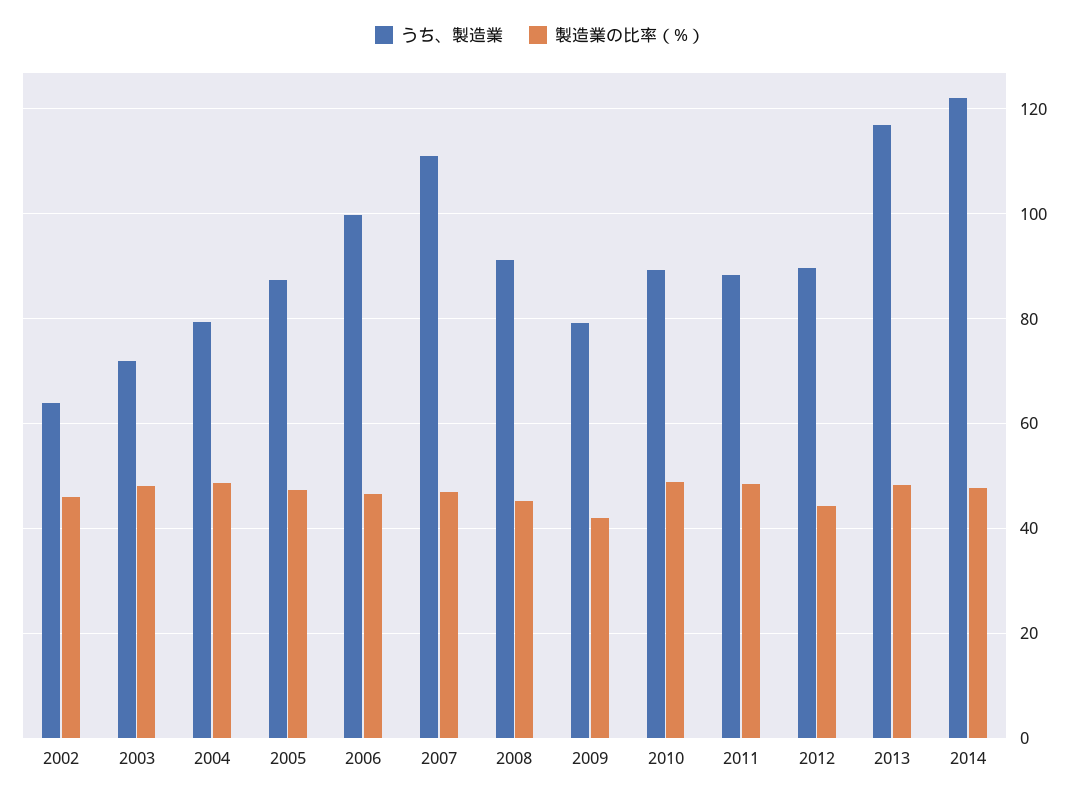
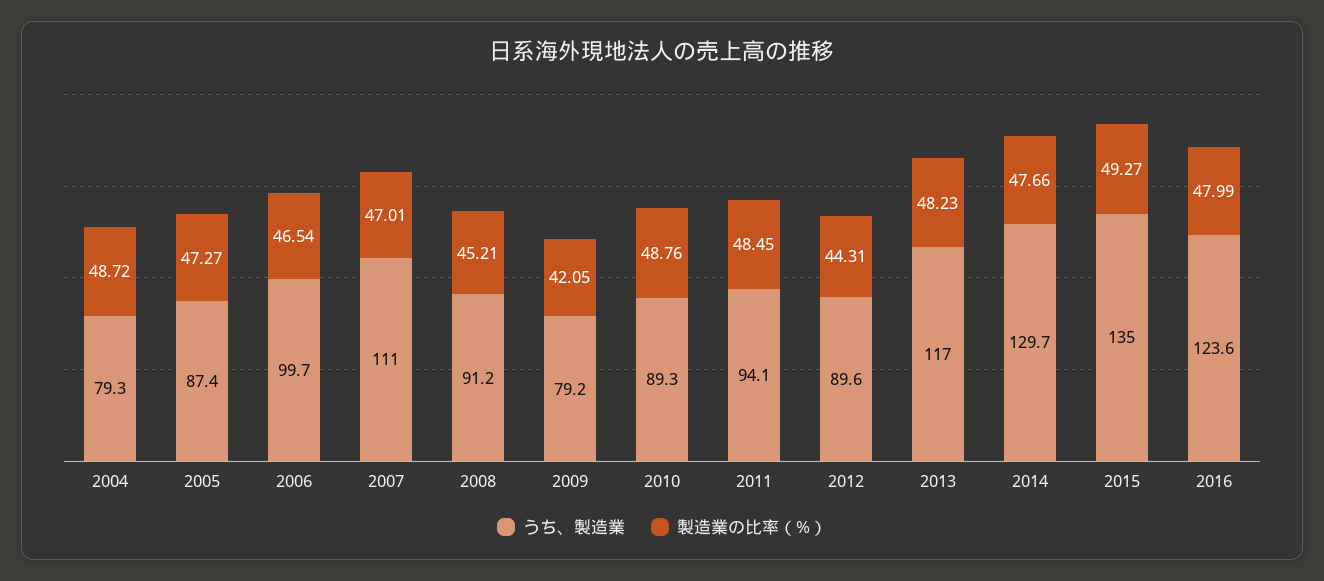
うち、製造業, 2002: 64 -> none
製造業の比率（%）, 2002: 46 -> none
うち、製造業, 2003: 72 -> none
製造業の比率（%）, 2003: 48 -> none
うち、製造業, 2011: 88 -> 94.1
うち、製造業, 2014: 122 -> 129.7
うち、製造業, 2015: none -> 135
製造業の比率（%）, 2015: none -> 49.27
うち、製造業, 2016: none -> 123.6
製造業の比率（%）, 2016: none -> 47.99

